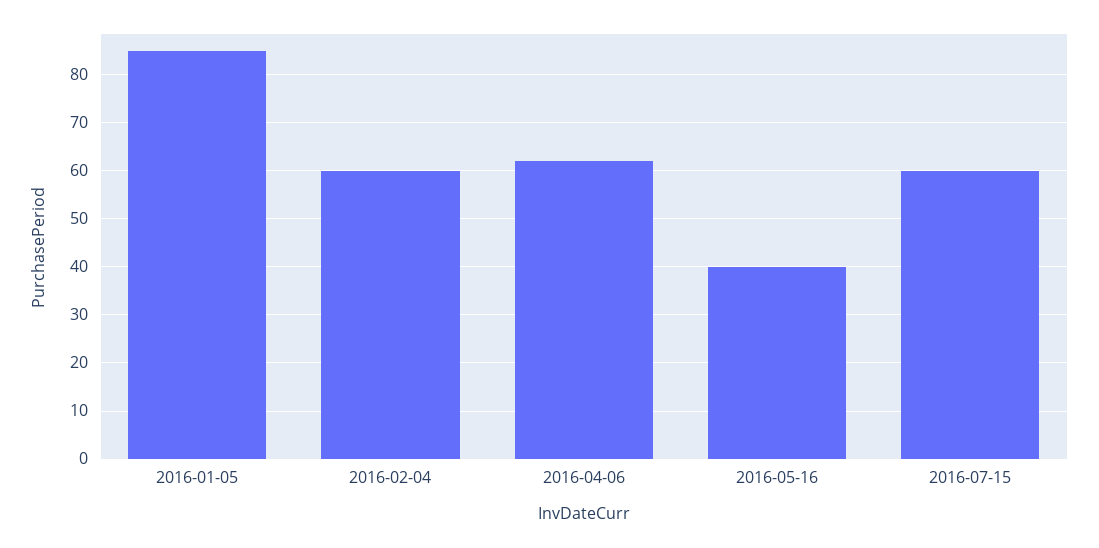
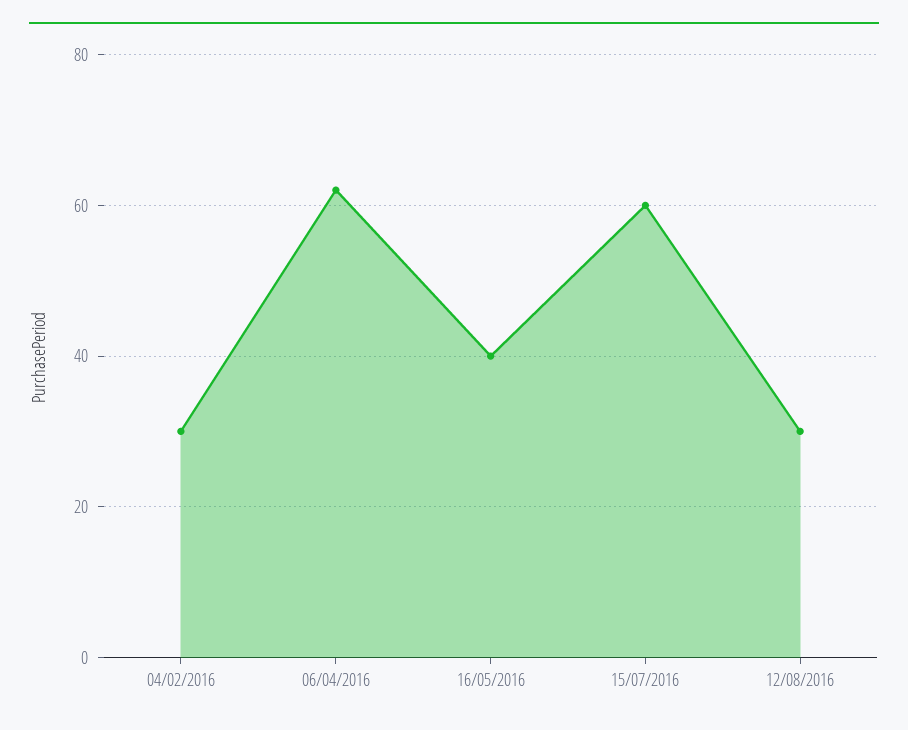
2016-01-05: 85 -> none
2016-02-04: 60 -> 30
12/08/2016: none -> 30

